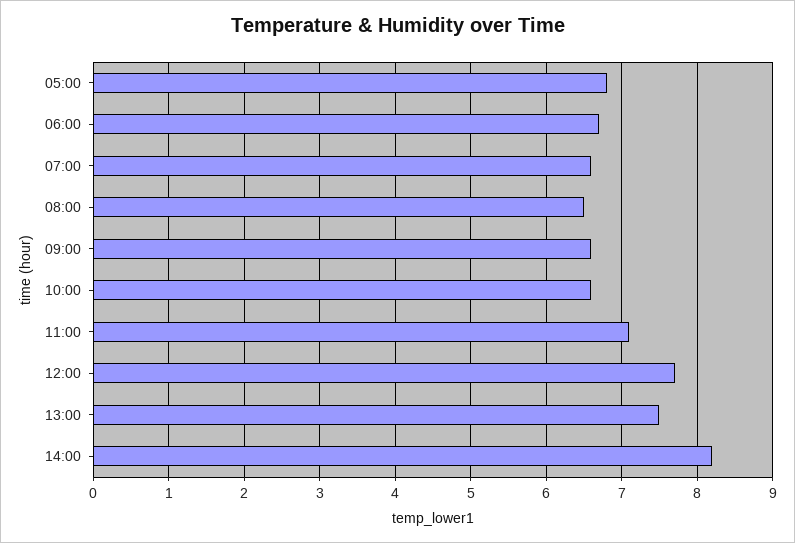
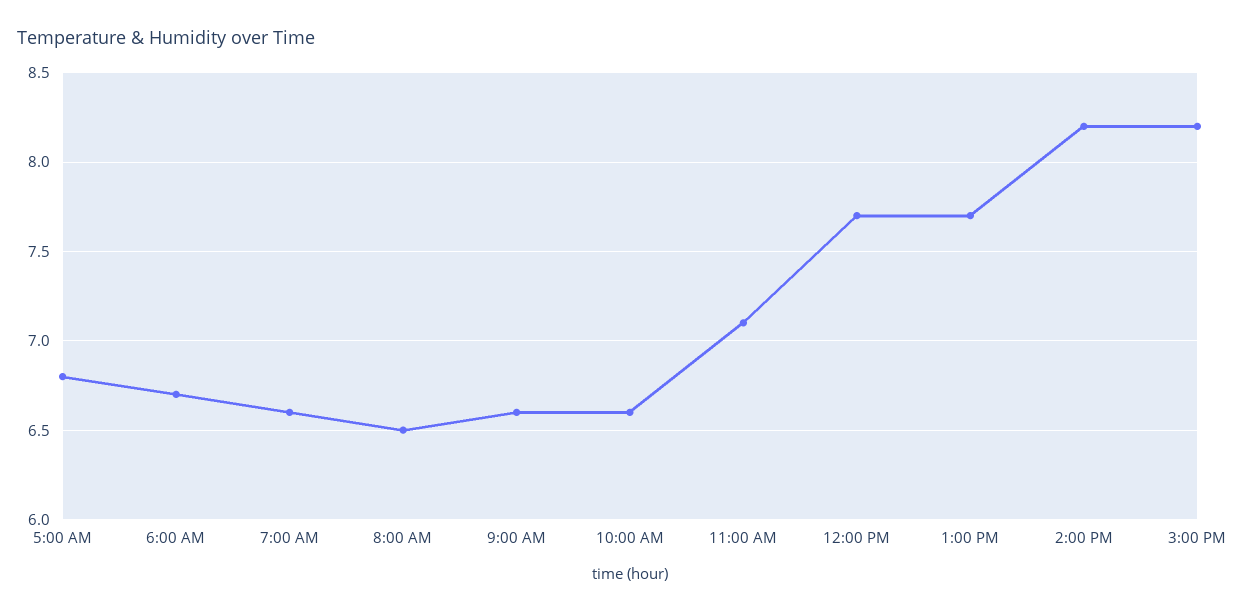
13:00: 7.5 -> 7.7
3:00 PM: none -> 8.2

